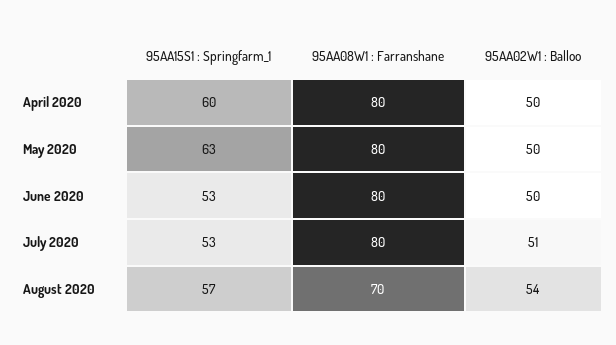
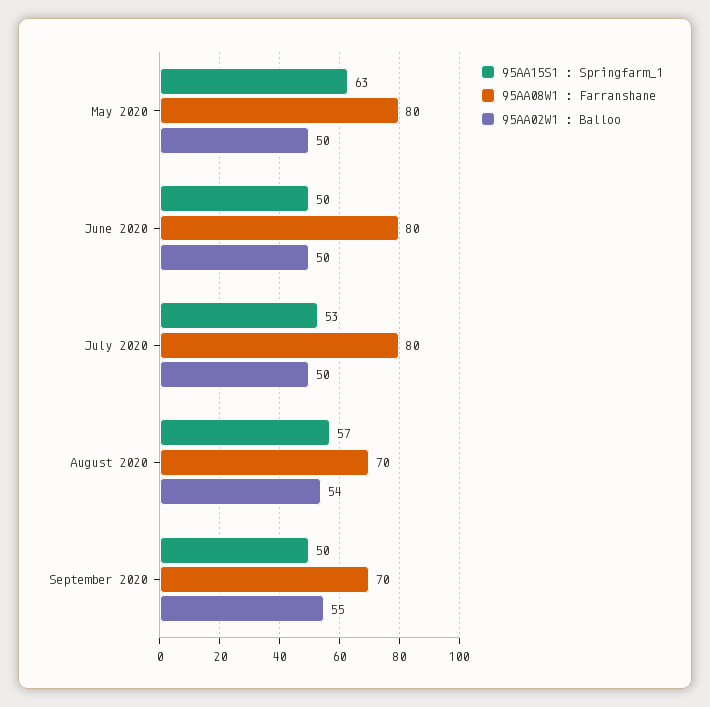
95AA15S1 : Springfarm_1, April 2020: 60 -> none
95AA08W1 : Farranshane, April 2020: 80 -> none
95AA02W1 : Balloo, April 2020: 50 -> none
95AA15S1 : Springfarm_1, June 2020: 53 -> 50
95AA02W1 : Balloo, July 2020: 51 -> 50
95AA15S1 : Springfarm_1, September 2020: none -> 50
95AA08W1 : Farranshane, September 2020: none -> 70
95AA02W1 : Balloo, September 2020: none -> 55

